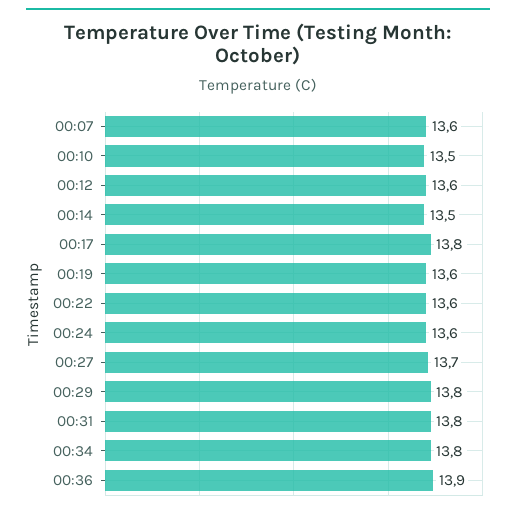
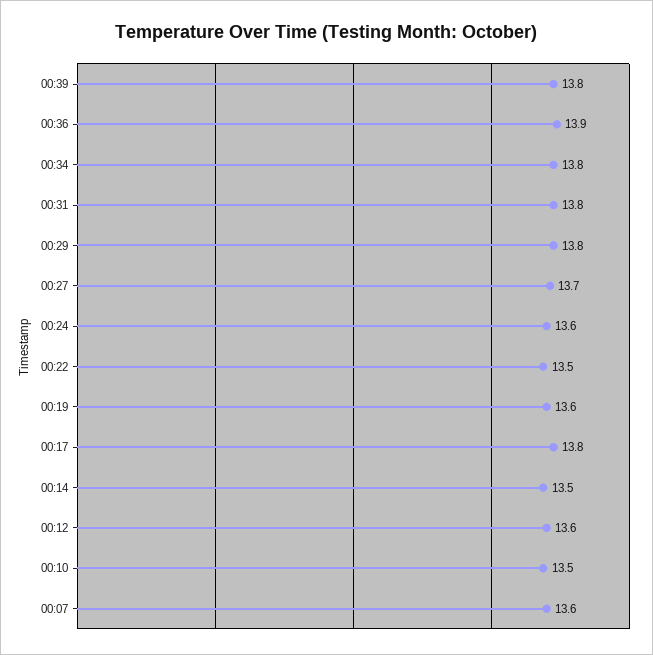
00:22: 13.6 -> 13.5
00:39: none -> 13.8

